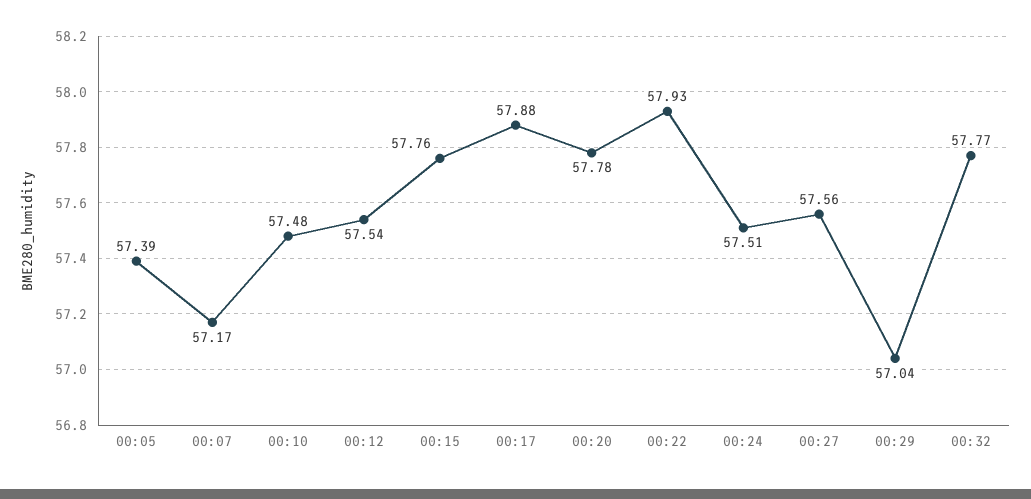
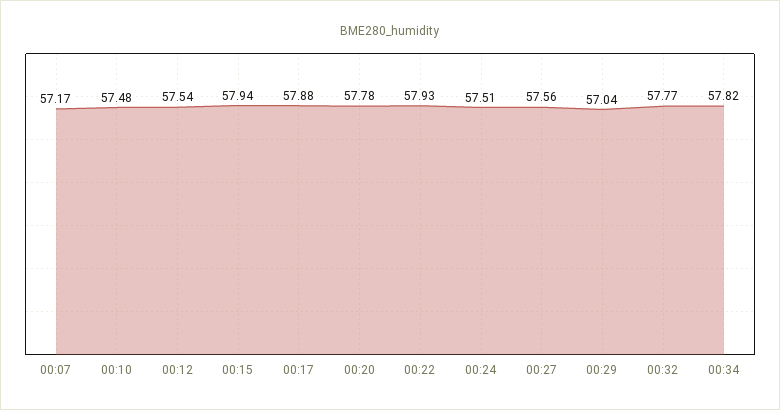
00:05: 57.39 -> none
00:15: 57.76 -> 57.94
00:34: none -> 57.82

